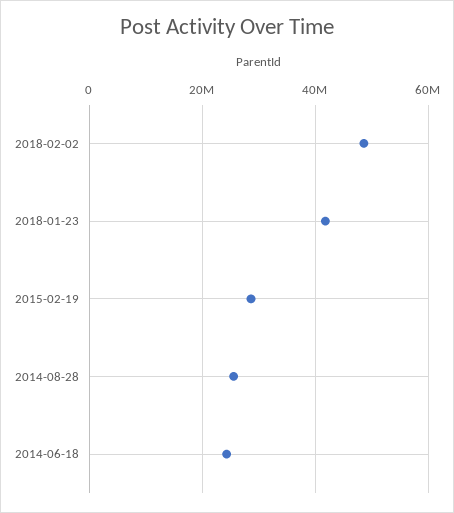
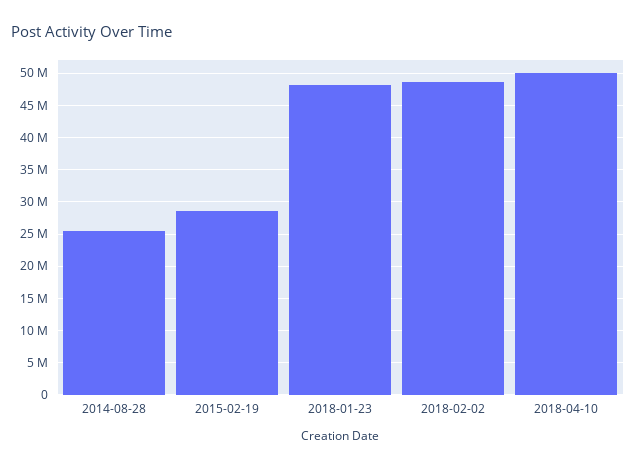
2018-01-23: 42000000 -> 48000000
2014-06-18: 24000000 -> none
2018-04-10: none -> 50000000

